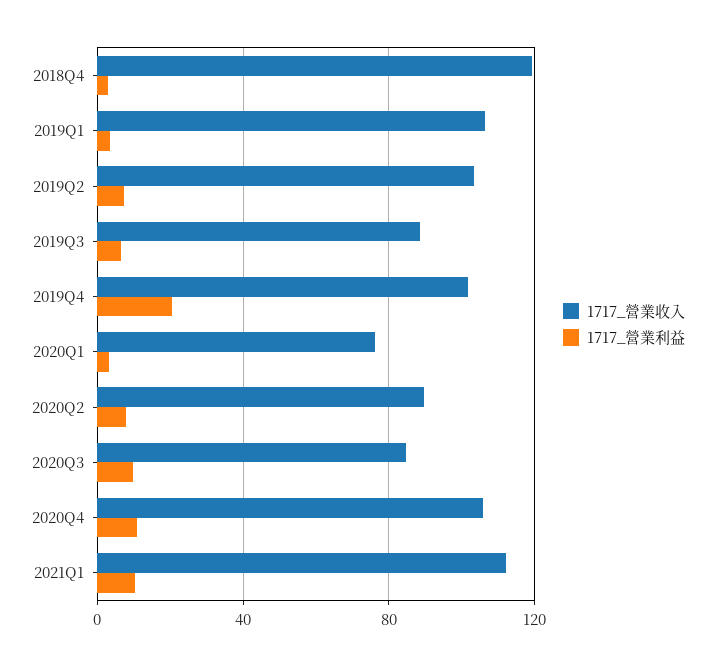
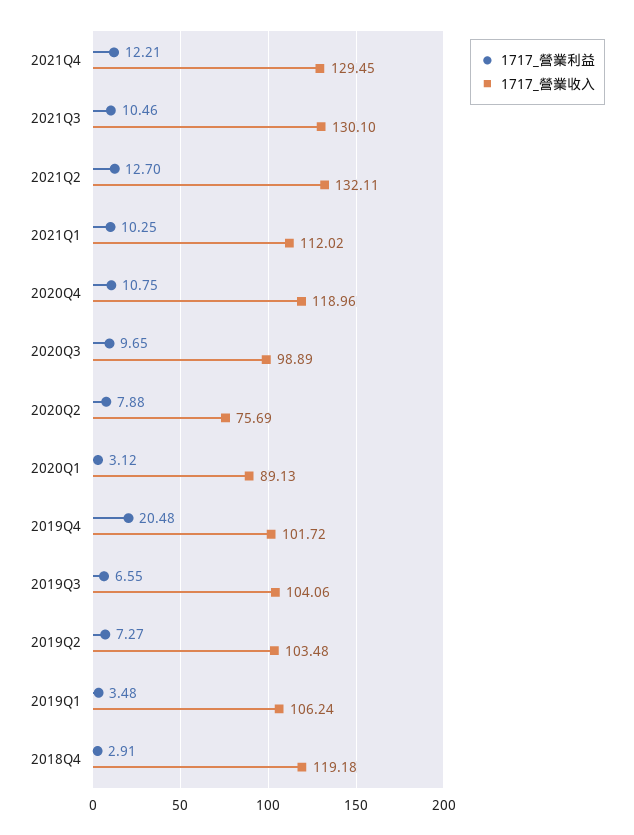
1717_營業收入, 2019Q3: 90 -> 104.06
1717_營業收入, 2020Q1: 75 -> 89.13
1717_營業收入, 2020Q2: 90 -> 75.69
1717_營業收入, 2020Q3: 85 -> 98.89
1717_營業收入, 2020Q4: 105 -> 118.96
1717_營業利益, 2021Q4: none -> 12.21
1717_營業收入, 2021Q4: none -> 129.45
1717_營業利益, 2021Q3: none -> 10.46
1717_營業收入, 2021Q3: none -> 130.1
1717_營業利益, 2021Q2: none -> 12.7
1717_營業收入, 2021Q2: none -> 132.11

